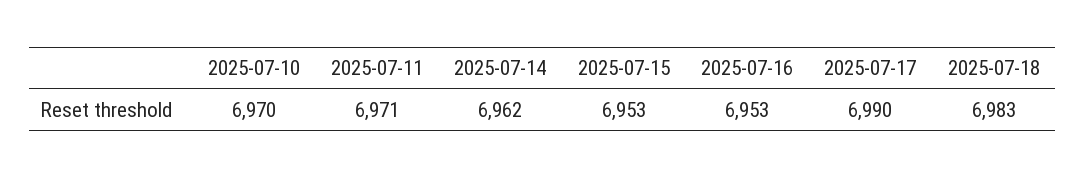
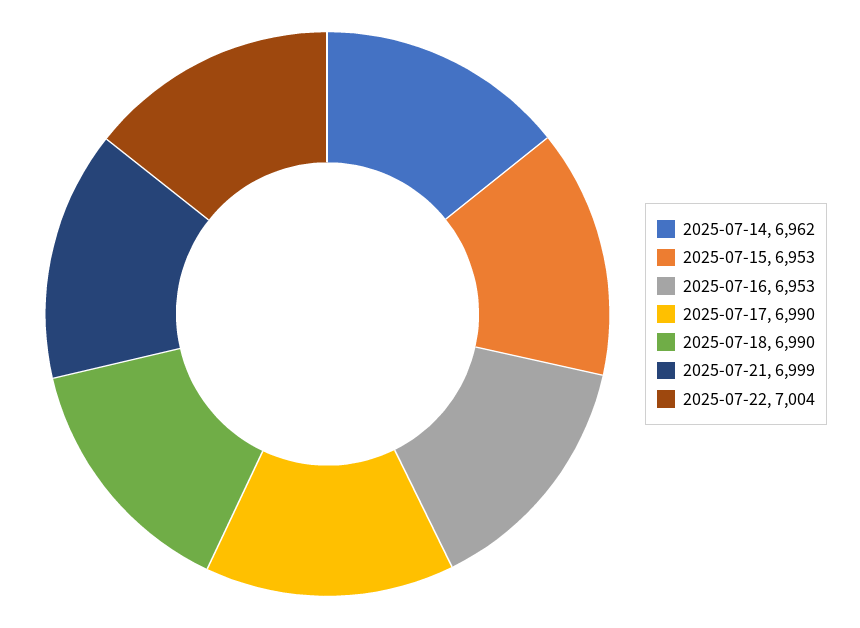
2025-07-10: 6970 -> none
2025-07-11: 6971 -> none
2025-07-18: 6983 -> 6990
2025-07-21: none -> 6999
2025-07-22: none -> 7004

